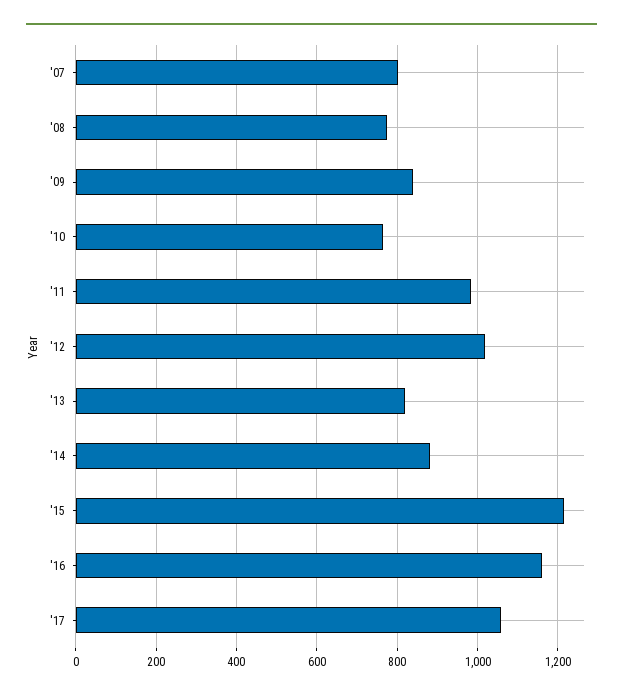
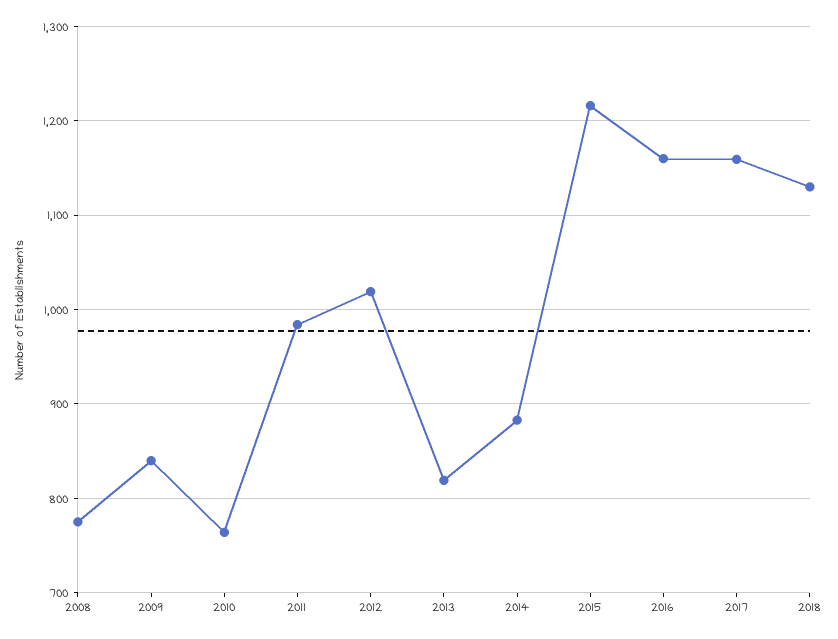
'07: 800 -> none
'17: 1060 -> 1160
2018: none -> 1130

